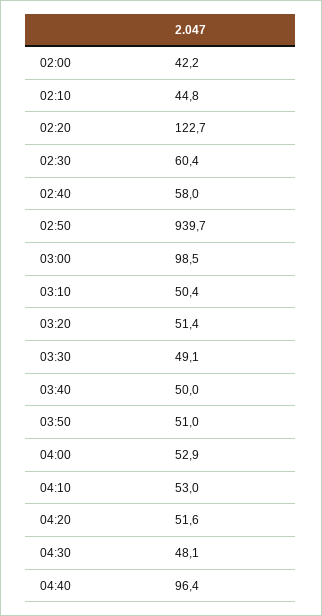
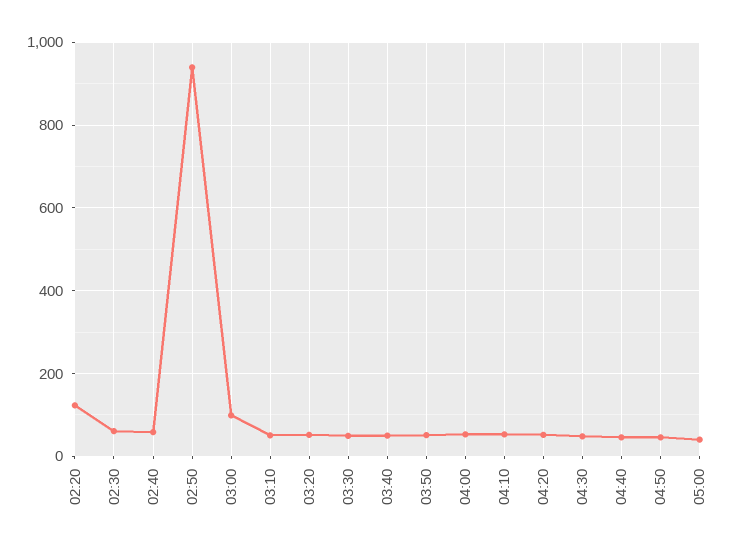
02:00: 42.2 -> none
02:10: 44.8 -> none
04:40: 96.4 -> 40
04:50: none -> 40
05:00: none -> 40

